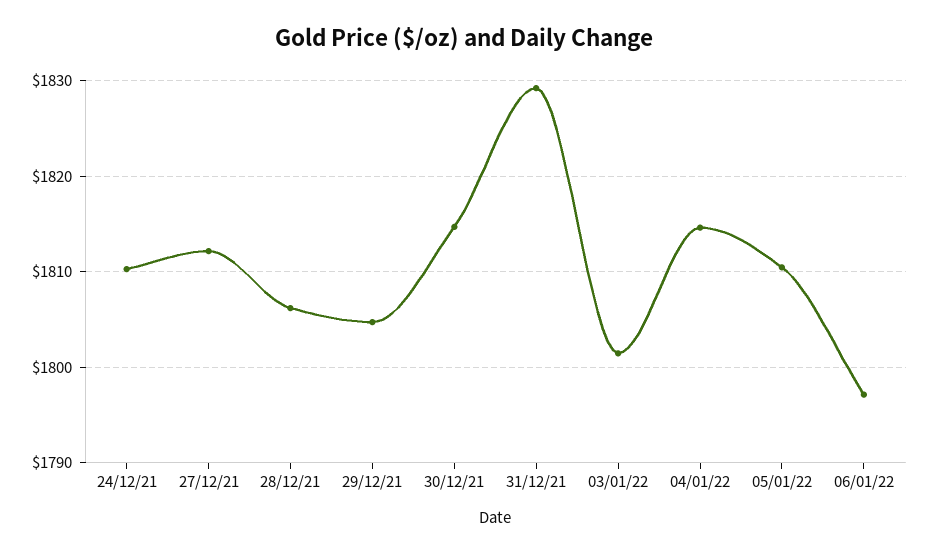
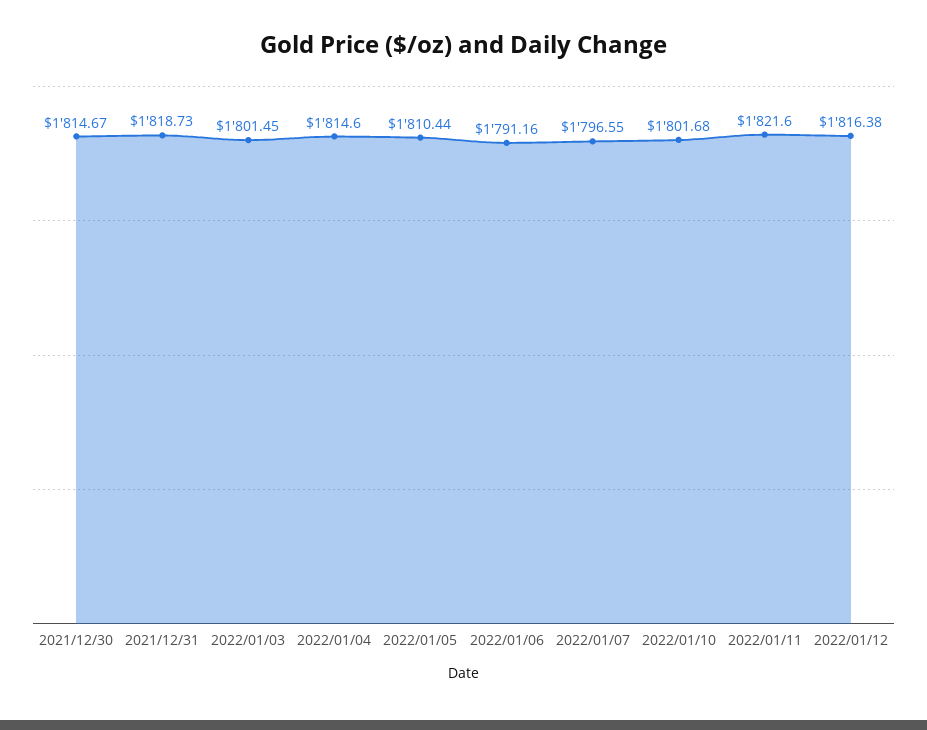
24/12/21: 1810 -> none
27/12/21: 1812 -> none
28/12/21: 1806 -> none
29/12/21: 1805 -> none
31/12/21: 1829 -> 1818.73
06/01/22: 1797 -> 1791.16
2022/01/07: none -> 1796.55
2022/01/10: none -> 1801.68
2022/01/11: none -> 1821.6
2022/01/12: none -> 1816.38

